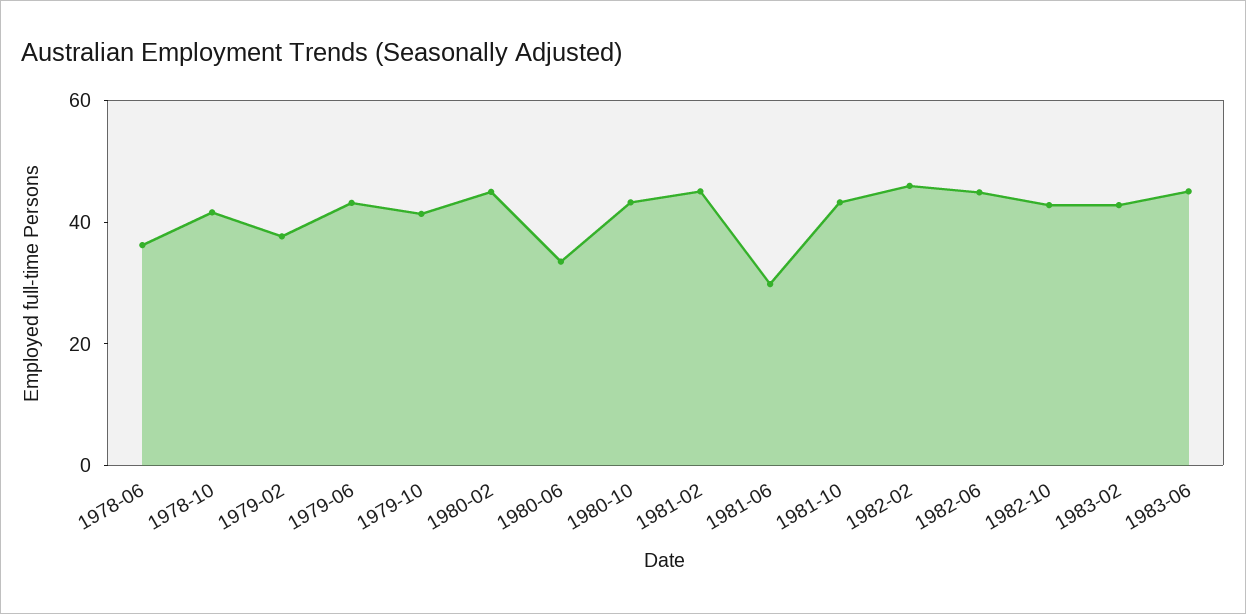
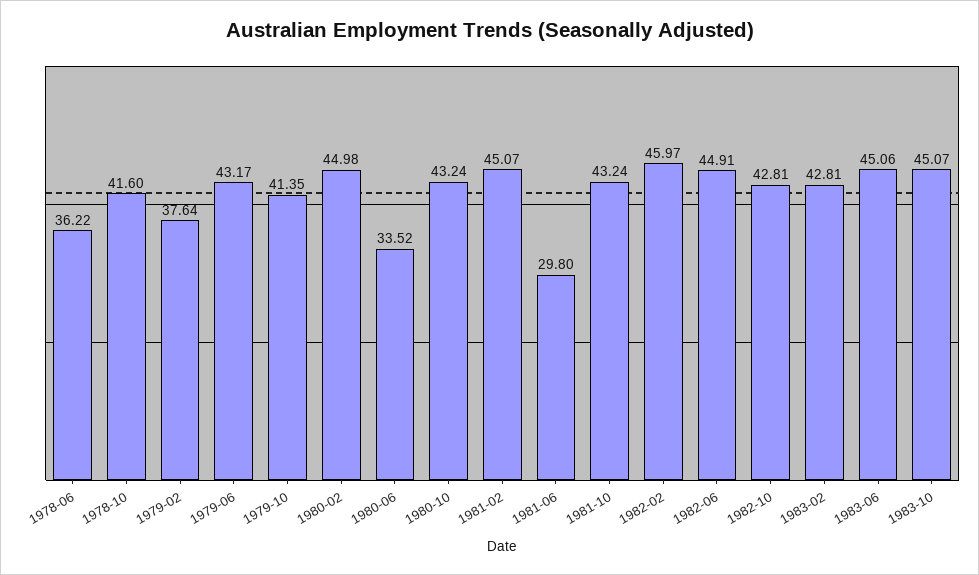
1983-10: none -> 45.07

